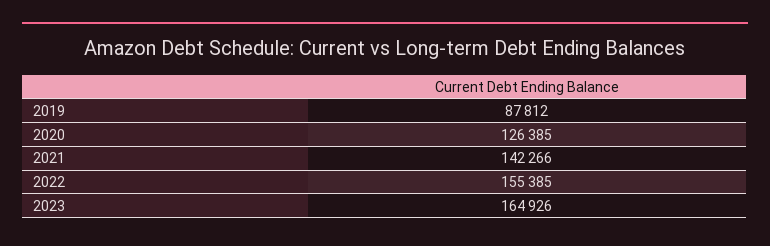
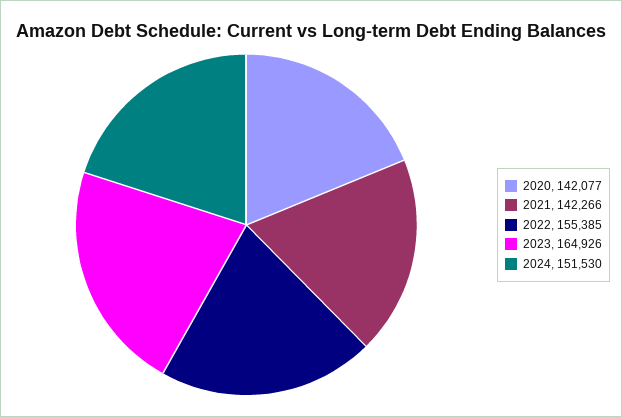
2019: 87812 -> none
2020: 126385 -> 142077
2024: none -> 151530

